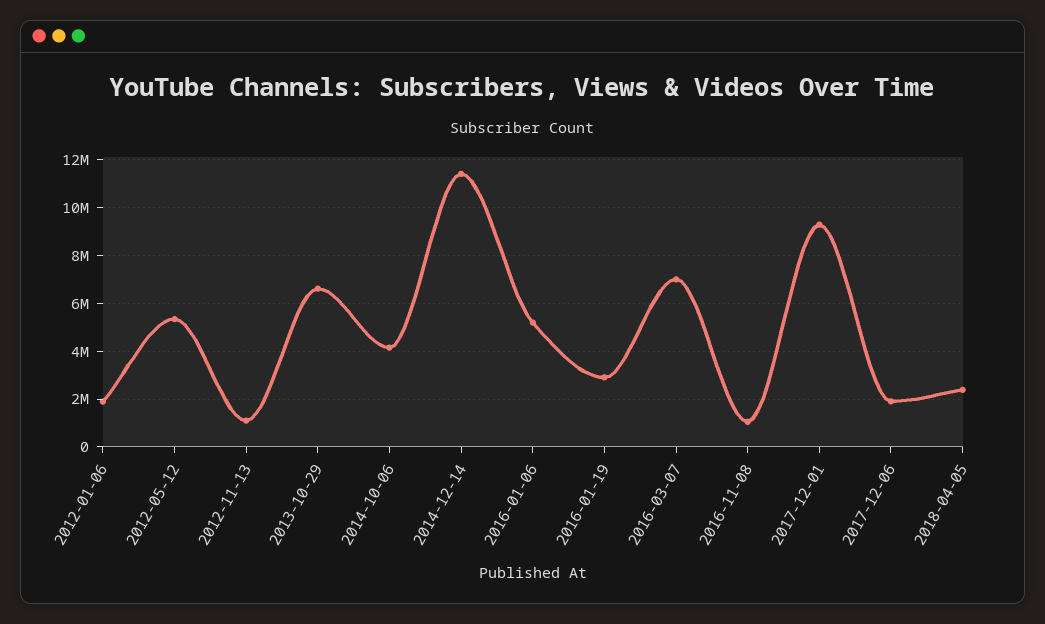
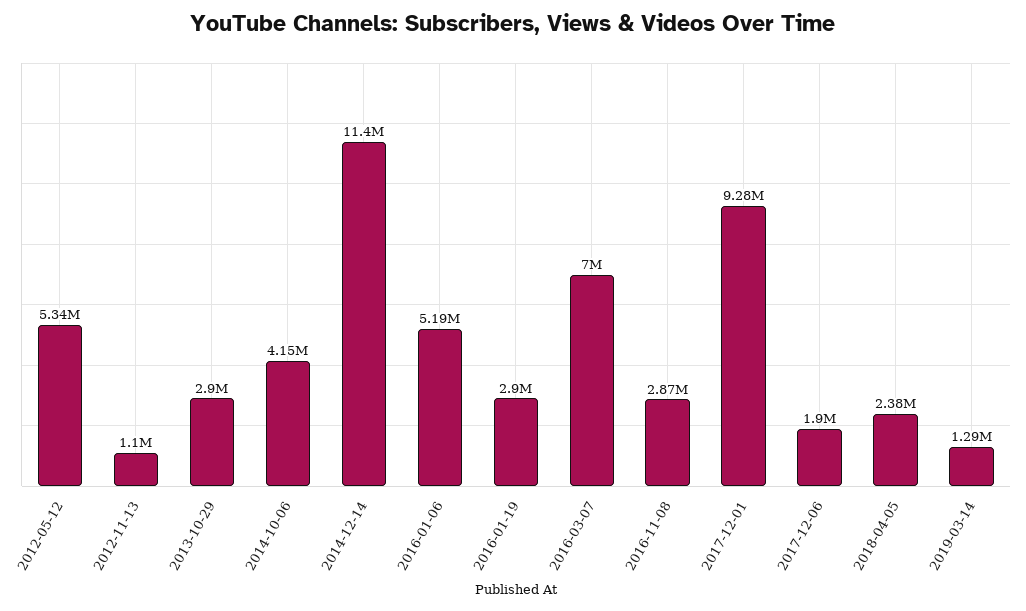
2012-01-06: 2000000 -> none
2013-10-29: 6500000 -> 2900000
2016-11-08: 1000000 -> 2870000
2019-03-14: none -> 1290000

